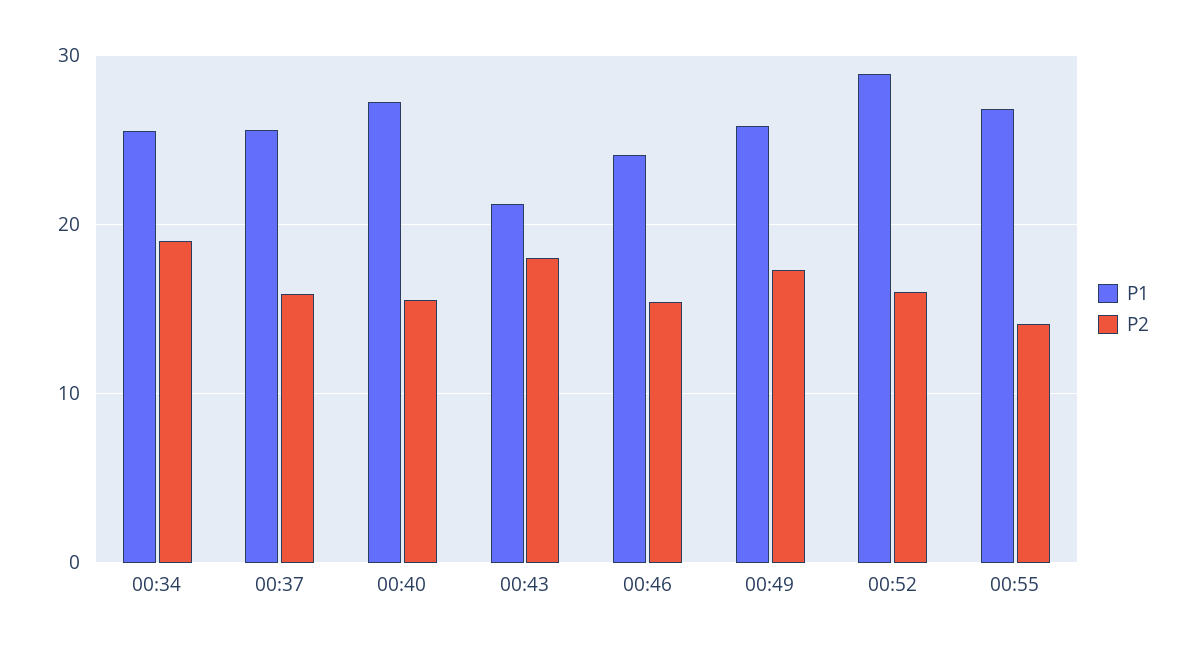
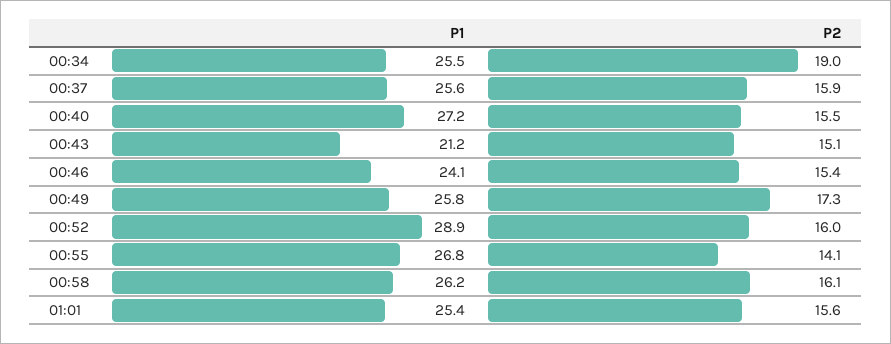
P2, 00:43: 18 -> 15.1
P1, 00:58: none -> 26.2
P2, 00:58: none -> 16.1
P1, 01:01: none -> 25.4
P2, 01:01: none -> 15.6

